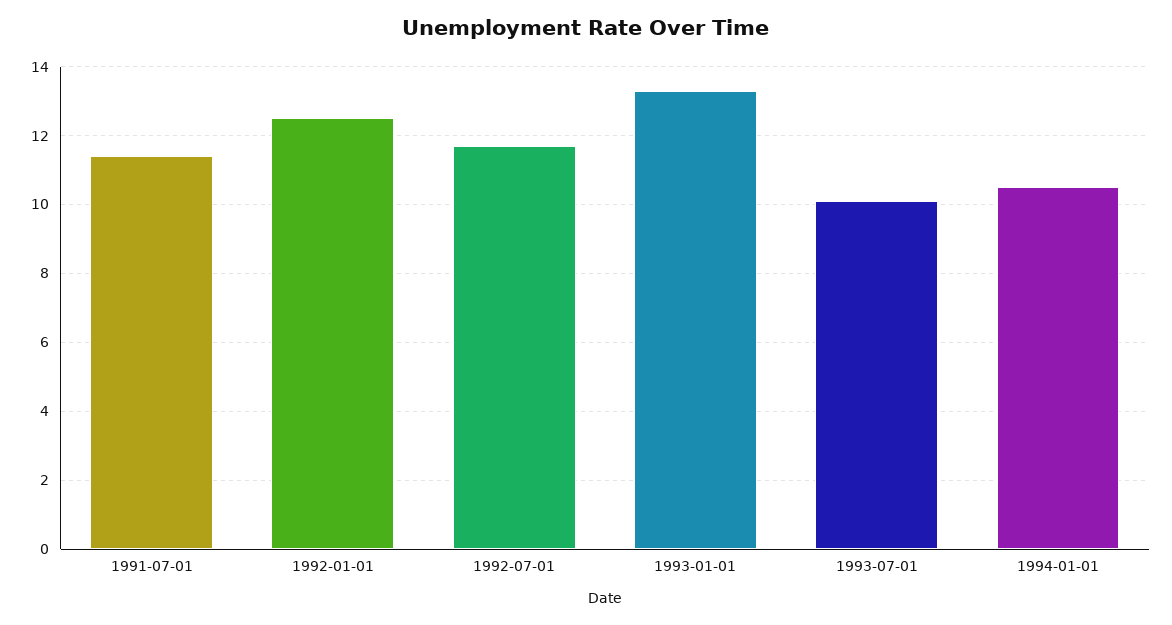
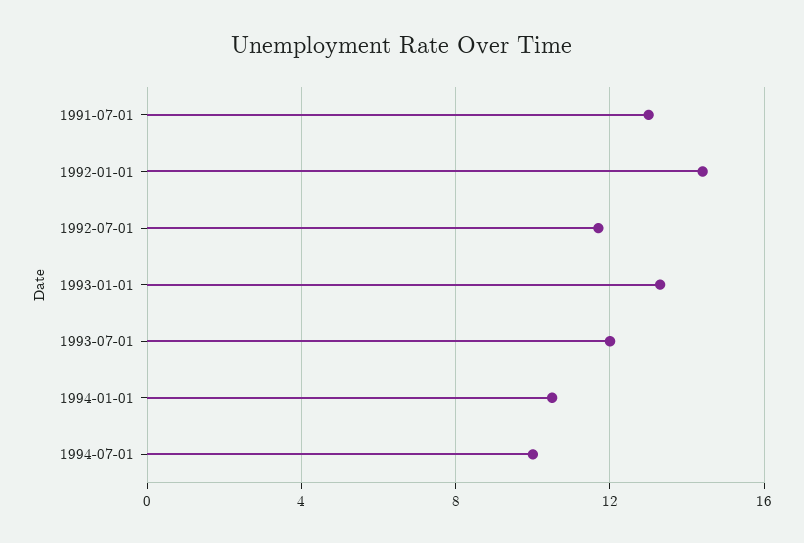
1991-07-01: 11.5 -> 13
1992-01-01: 12.5 -> 14.5
1993-07-01: 10 -> 12
1994-07-01: none -> 10

